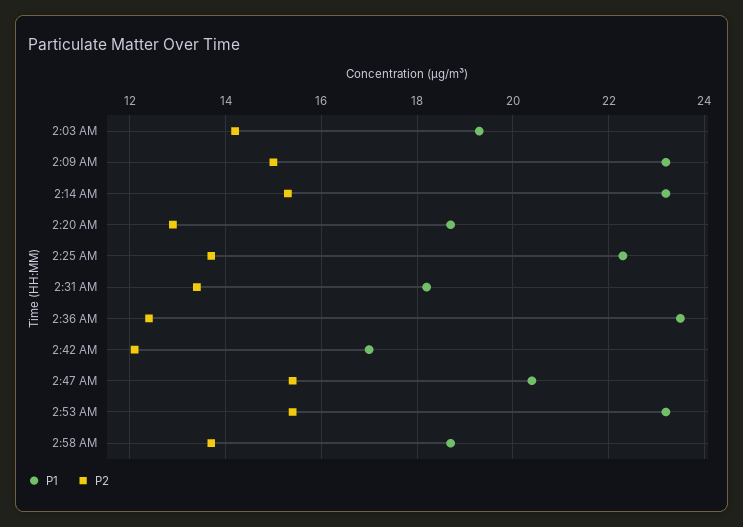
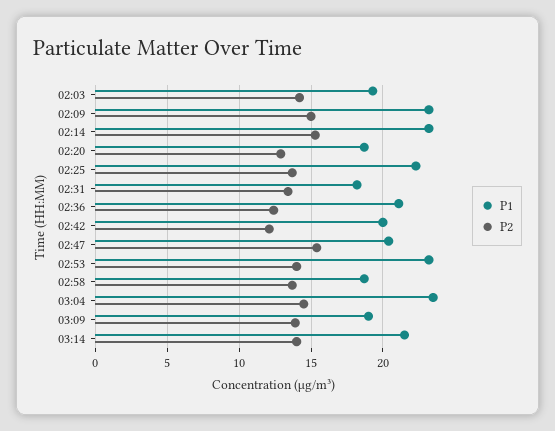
P1, 2:36 AM: 23.5 -> 21
P1, 2:42 AM: 17 -> 20
P2, 2:53 AM: 15.5 -> 14
P1, 03:04: none -> 23.5
P2, 03:04: none -> 14.5
P1, 03:09: none -> 19
P2, 03:09: none -> 14
P1, 03:14: none -> 21.5
P2, 03:14: none -> 14

